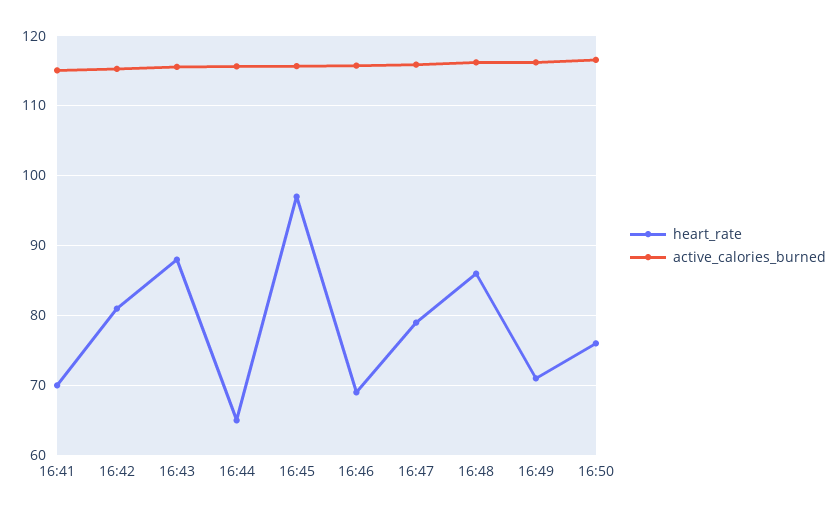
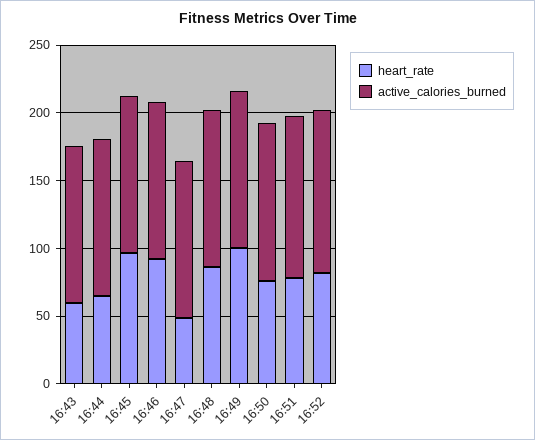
heart_rate, 16:41: 70 -> none
active_calories_burned, 16:41: 115 -> none
heart_rate, 16:42: 81 -> none
active_calories_burned, 16:42: 115 -> none
heart_rate, 16:43: 88 -> 60
heart_rate, 16:46: 69 -> 90
heart_rate, 16:47: 79 -> 50
heart_rate, 16:49: 71 -> 100
heart_rate, 16:51: none -> 80
active_calories_burned, 16:51: none -> 120
heart_rate, 16:52: none -> 80
active_calories_burned, 16:52: none -> 120

